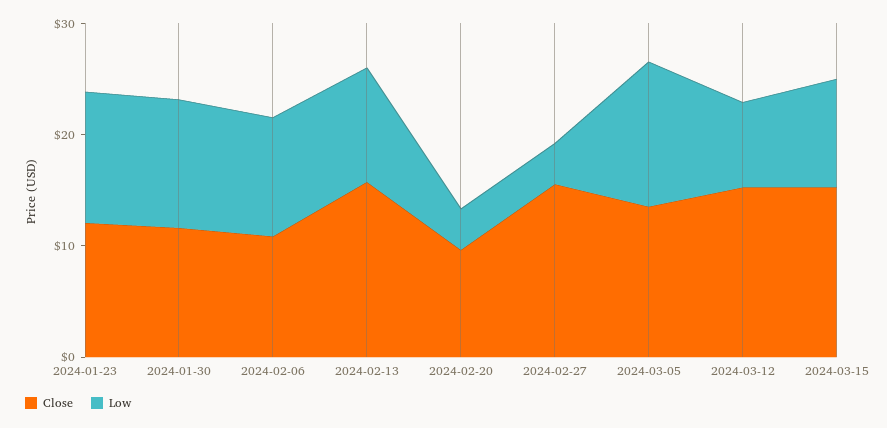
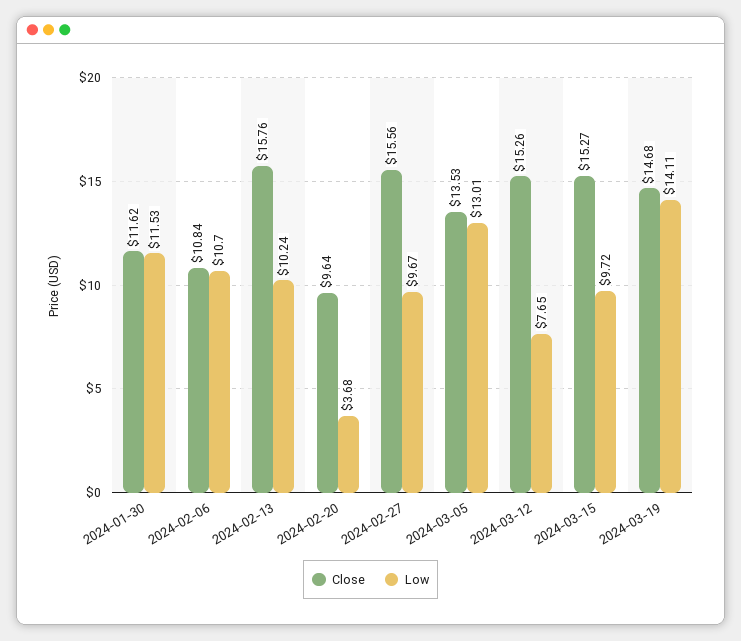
Close, 2024-01-23: 12 -> none
Low, 2024-01-23: 12 -> none
Low, 2024-02-27: 4 -> 9.67
Close, 2024-03-19: none -> 14.68
Low, 2024-03-19: none -> 14.11

